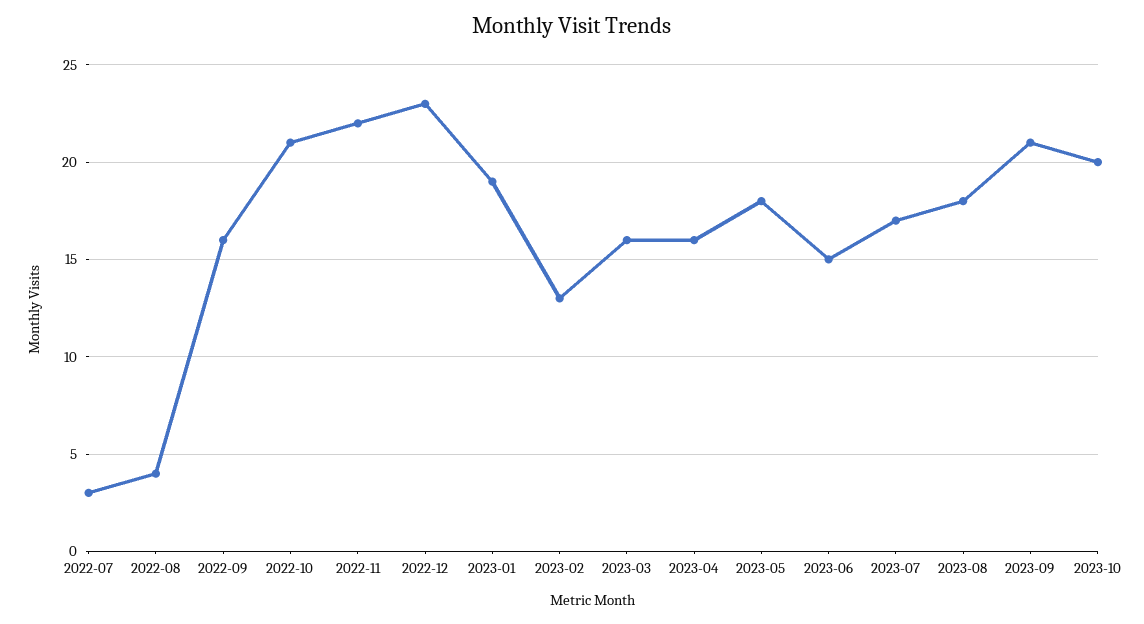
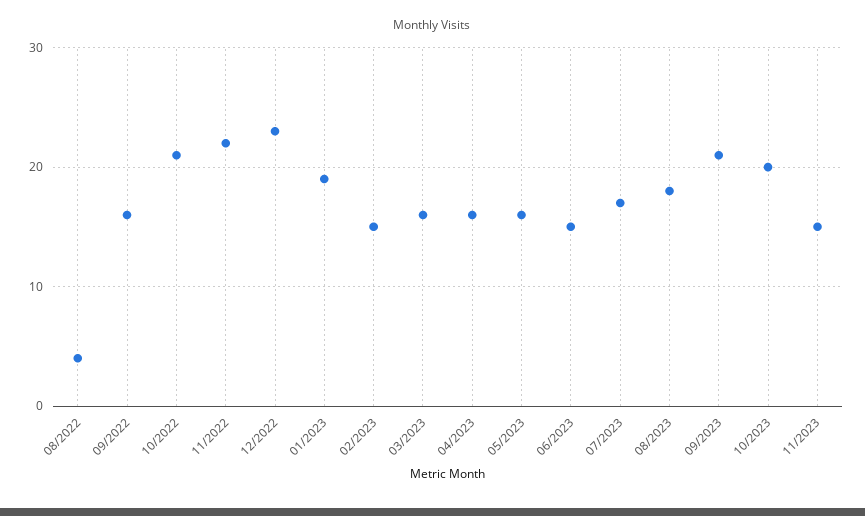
2022-07: 3 -> none
2023-02: 13 -> 15
2023-05: 18 -> 16
11/2023: none -> 15

